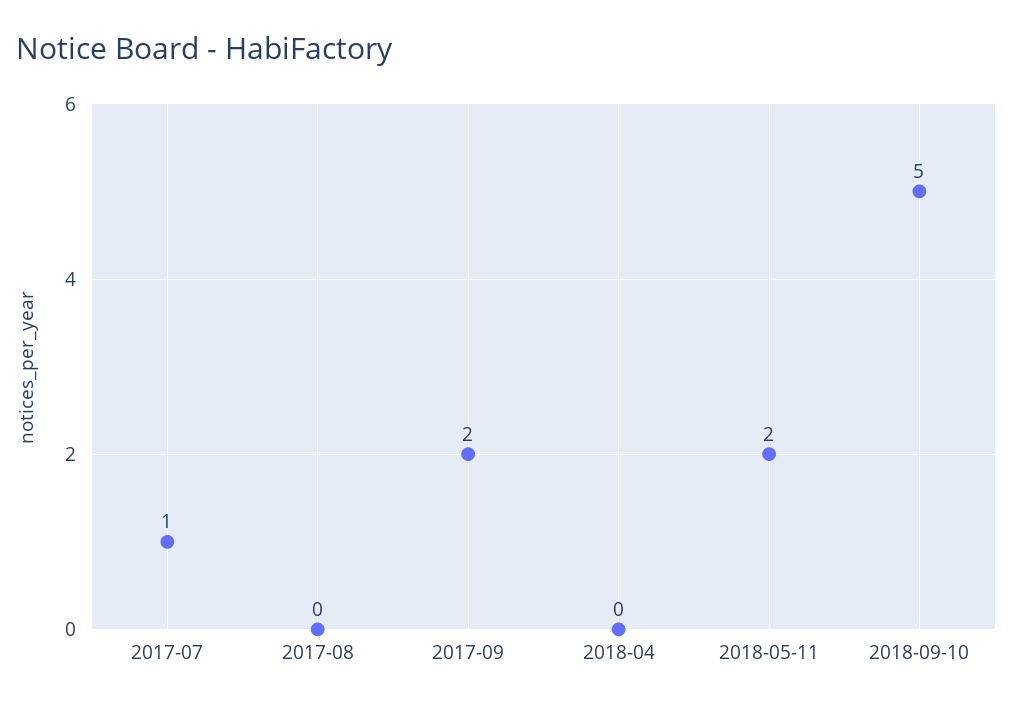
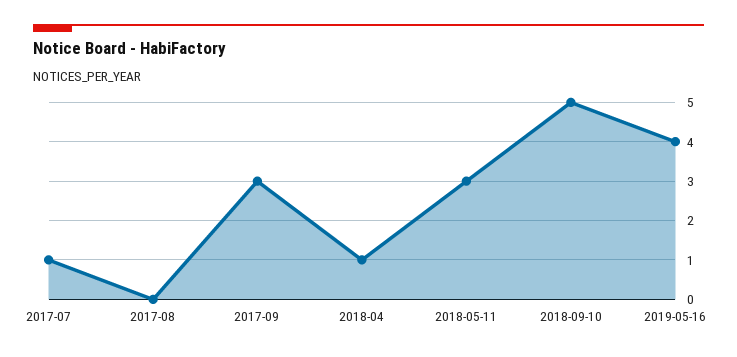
2017-09: 2 -> 3
2018-04: 0 -> 1
2018-05-11: 2 -> 3
2019-05-16: none -> 4

